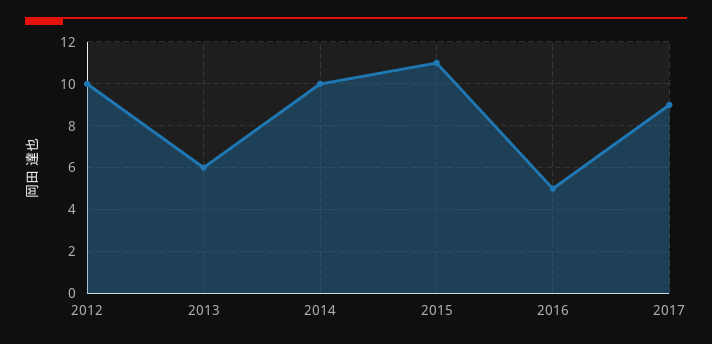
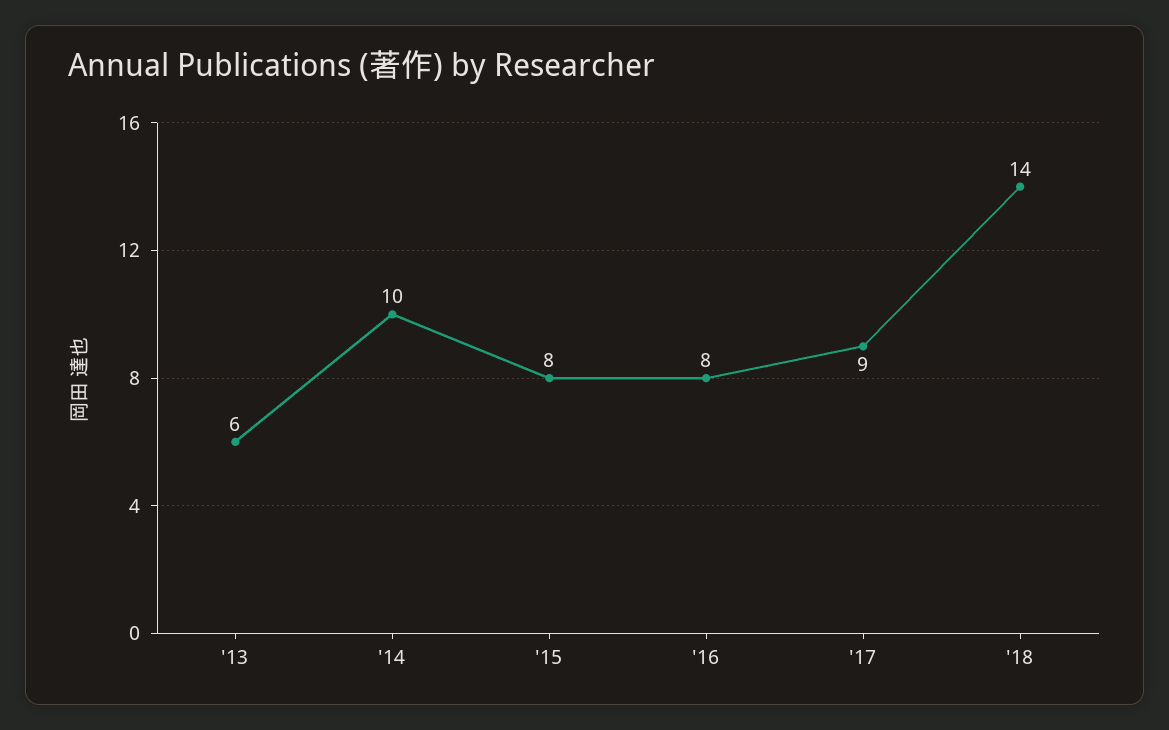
2012: 10 -> none
2015: 11 -> 8
2016: 5 -> 8
'18: none -> 14

